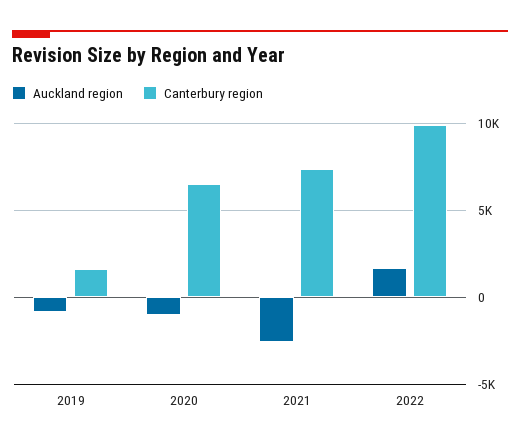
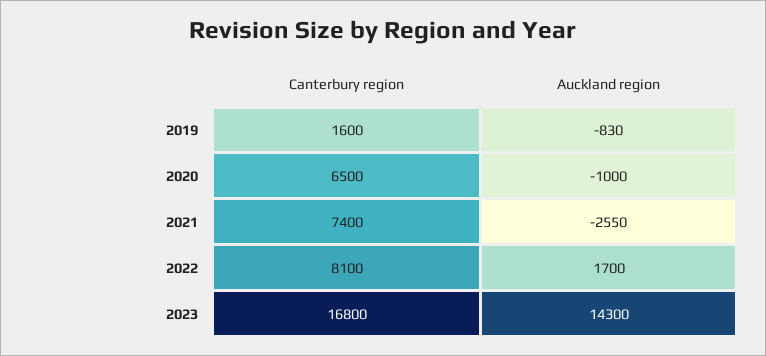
Canterbury region, 2022: 10000 -> 8100
Canterbury region, 2023: none -> 16800
Auckland region, 2023: none -> 14300

